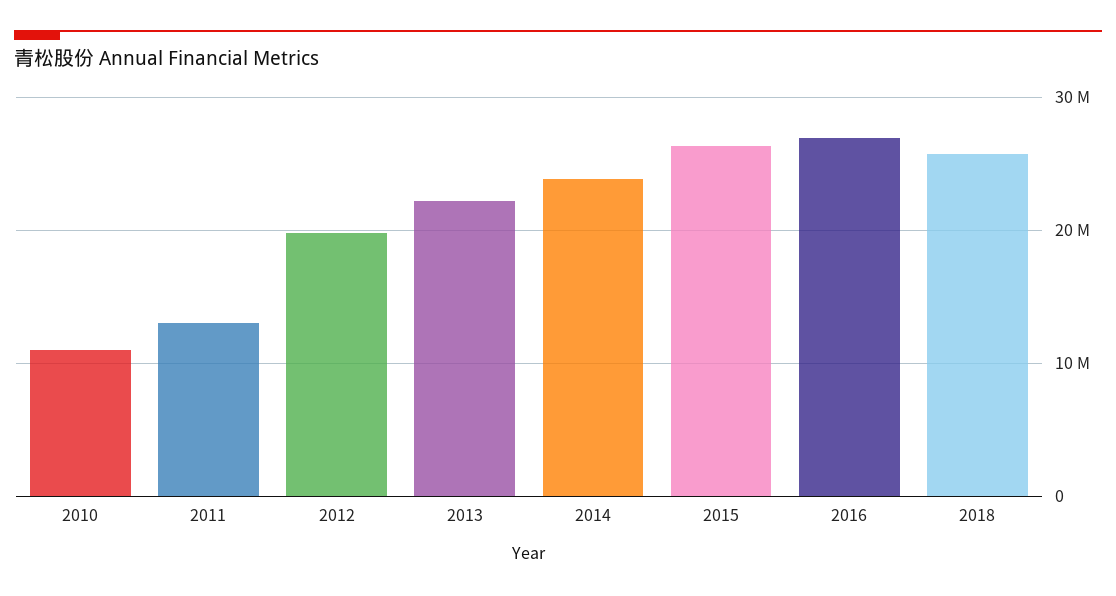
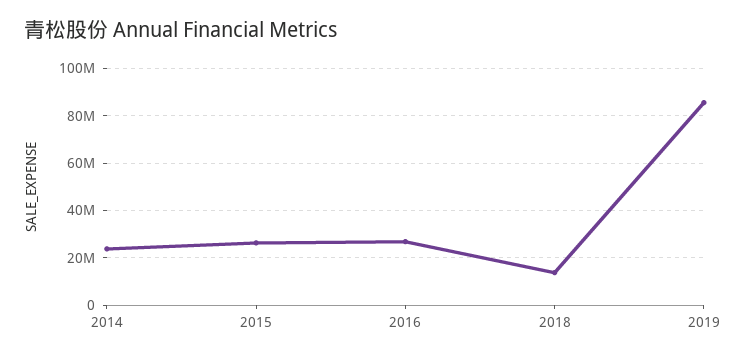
2010: 11000000 -> none
2011: 13000000 -> none
2012: 20000000 -> none
2013: 22000000 -> none
2018: 26000000 -> 15000000
2019: none -> 85000000

